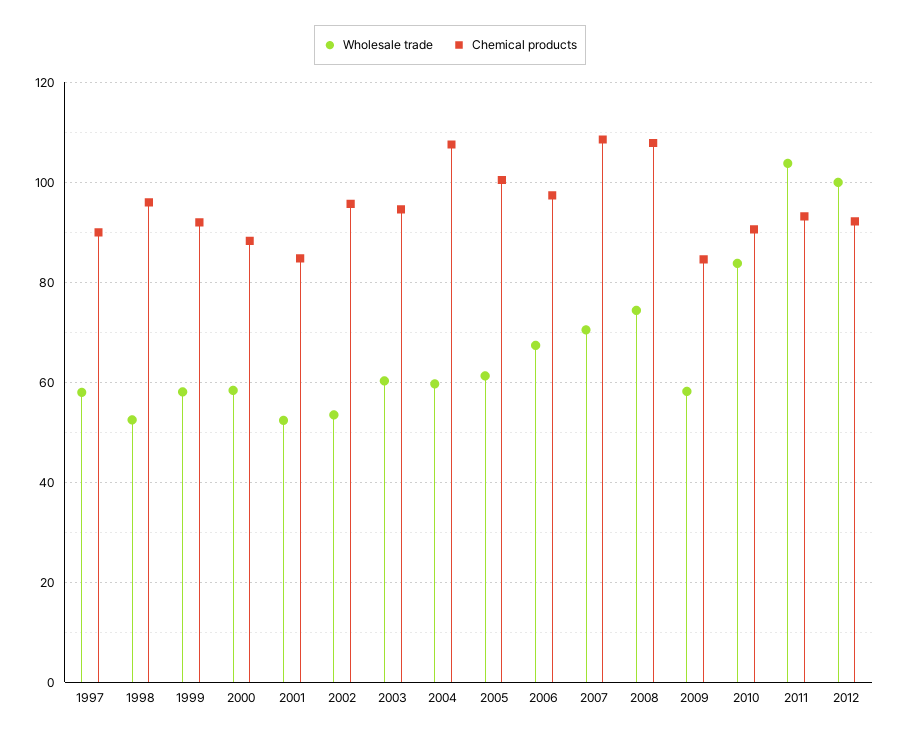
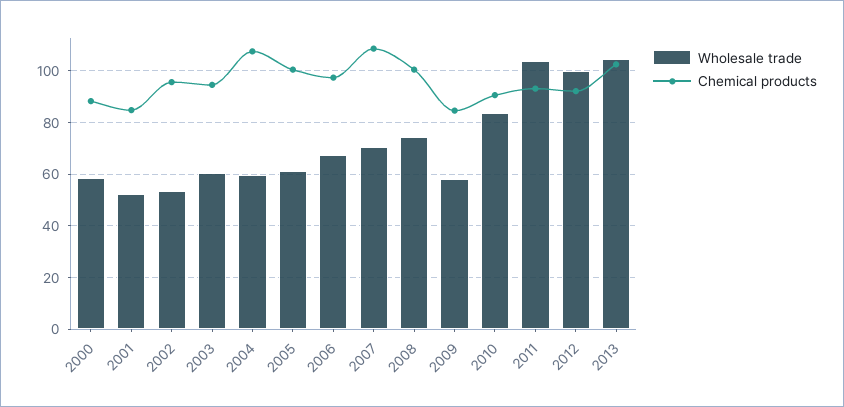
Wholesale trade, 1997: 58 -> none
Chemical products, 1997: 90 -> none
Wholesale trade, 1998: 52 -> none
Chemical products, 1998: 96 -> none
Wholesale trade, 1999: 58 -> none
Chemical products, 1999: 92 -> none
Chemical products, 2008: 108 -> 100
Wholesale trade, 2013: none -> 105
Chemical products, 2013: none -> 102.5

